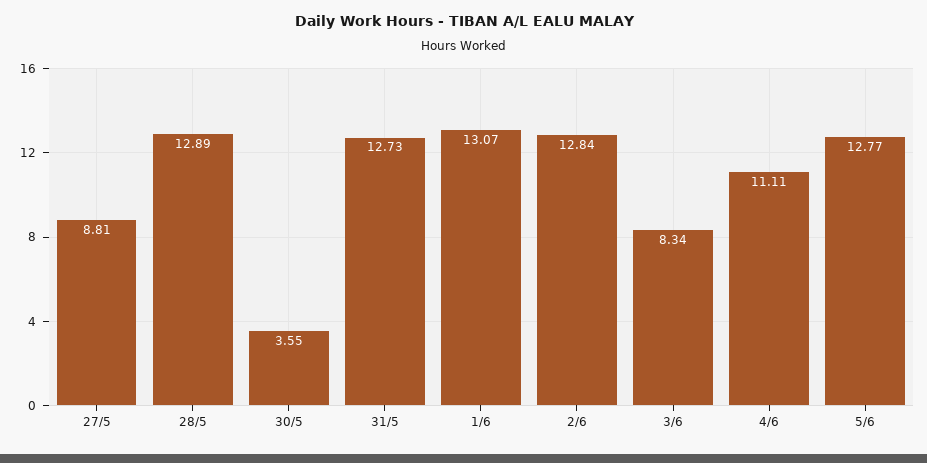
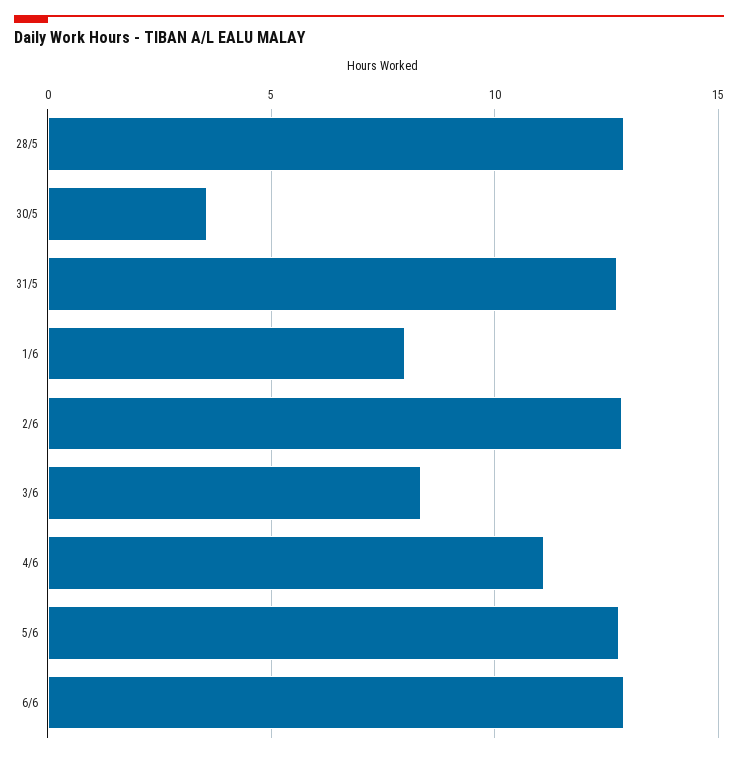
27/5: 8.81 -> none
1/6: 13.07 -> 8
6/6: none -> 13

